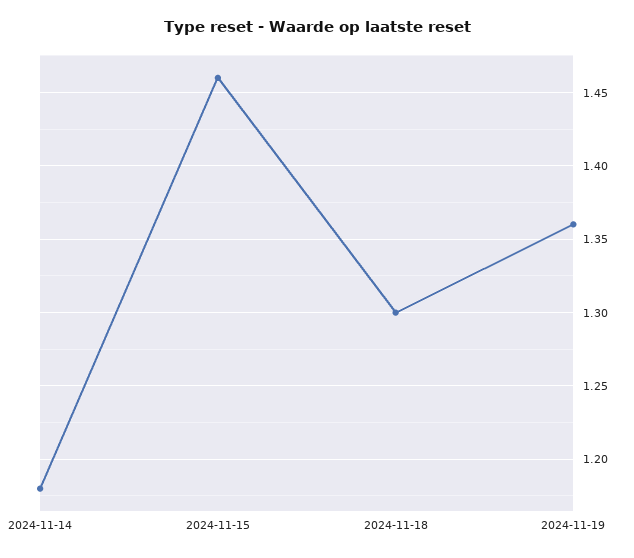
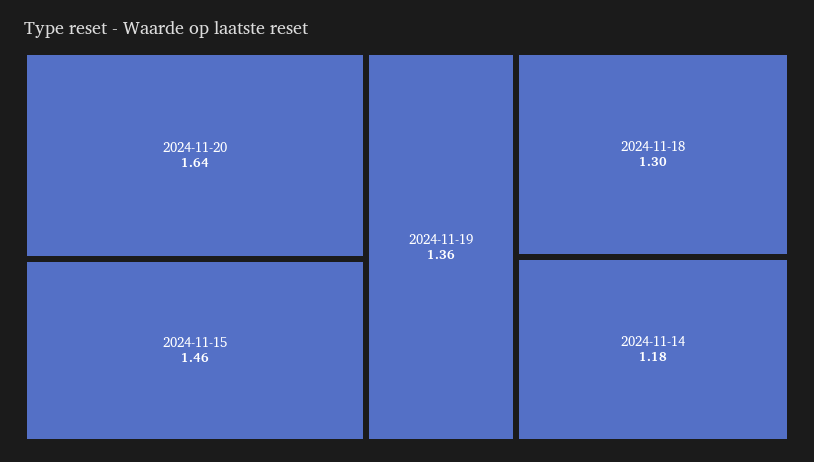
2024-11-20: none -> 1.64

